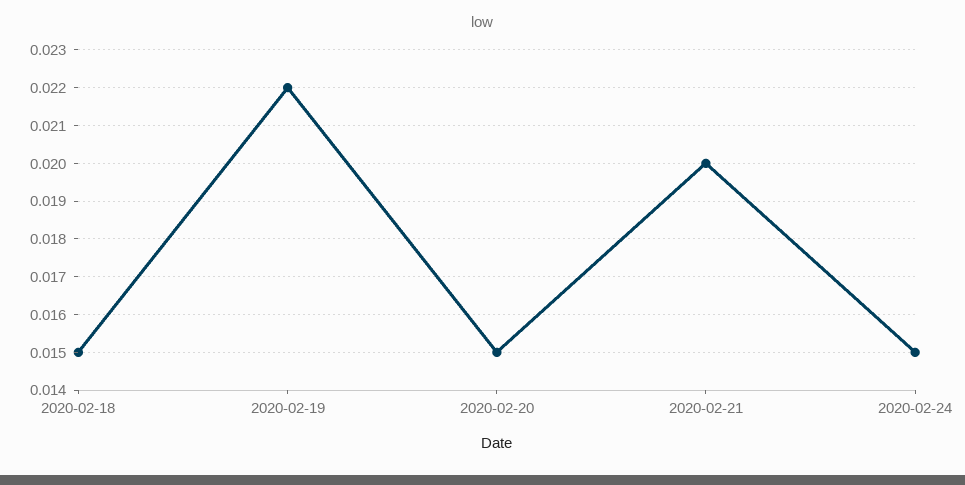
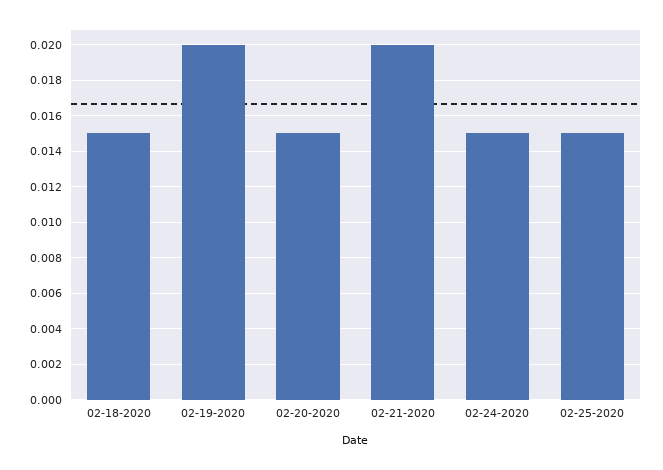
2020-02-19: 0.022 -> 0.02
02-25-2020: none -> 0.015

